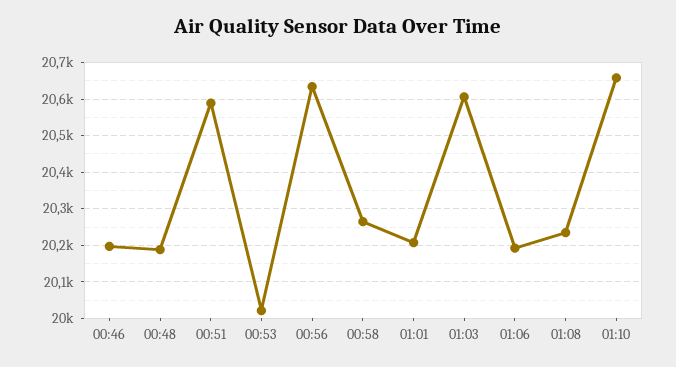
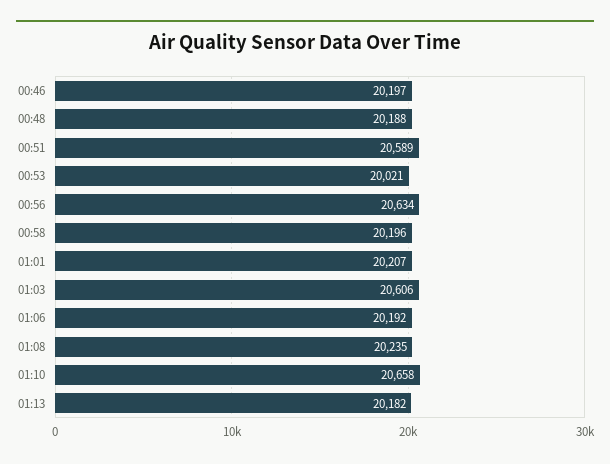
00:58: 20260 -> 20196
01:13: none -> 20182

